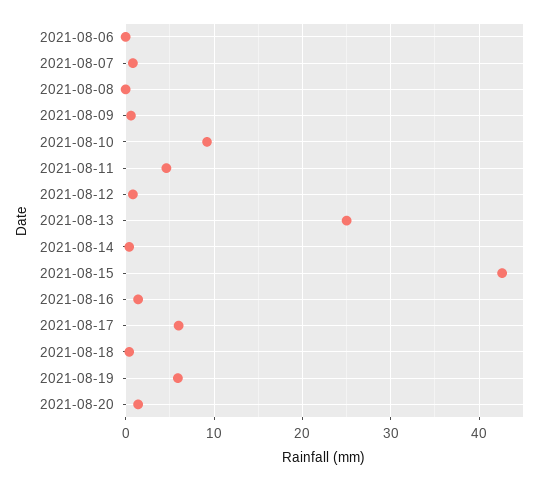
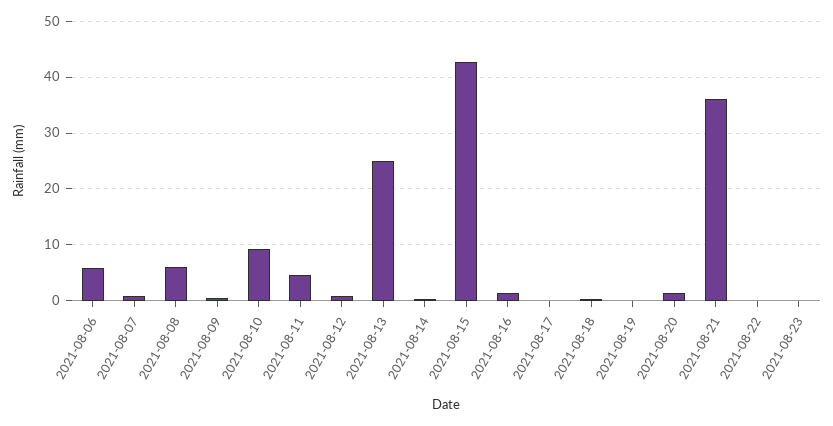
2021-08-06: 0 -> 6
2021-08-08: 0 -> 6
2021-08-17: 6 -> 0
2021-08-19: 6 -> 0
2021-08-21: none -> 36
2021-08-22: none -> 0
2021-08-23: none -> 0

